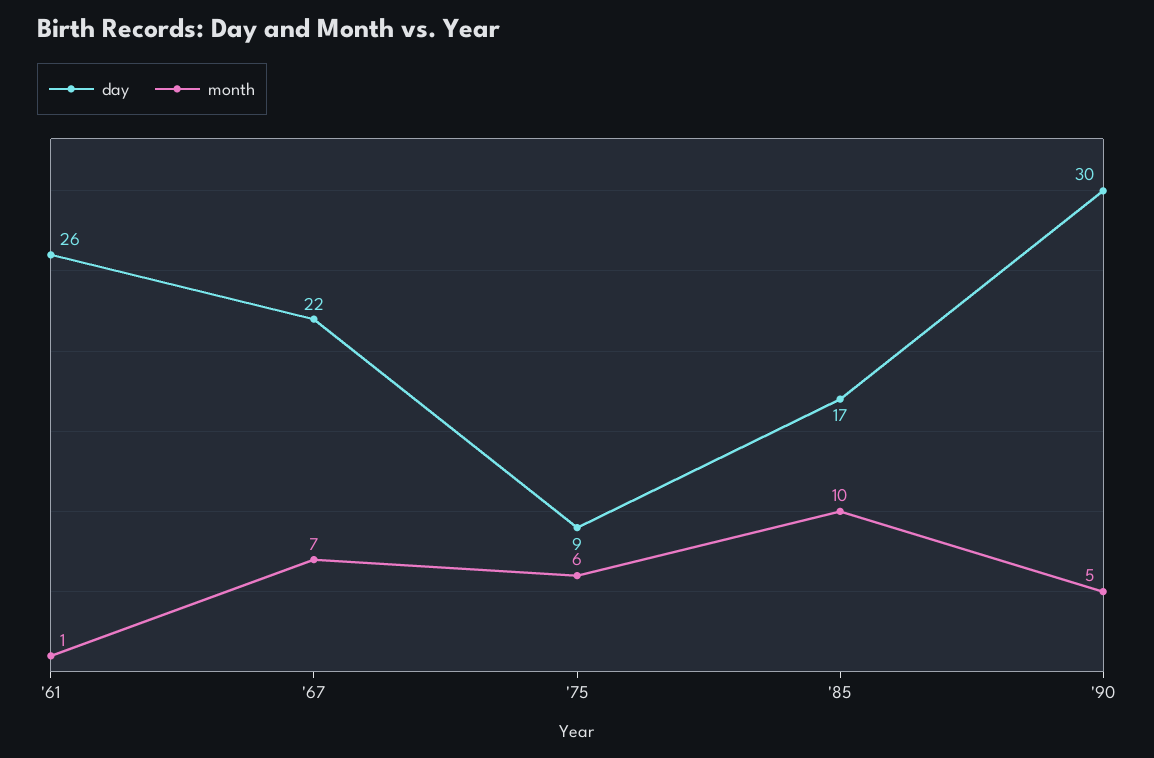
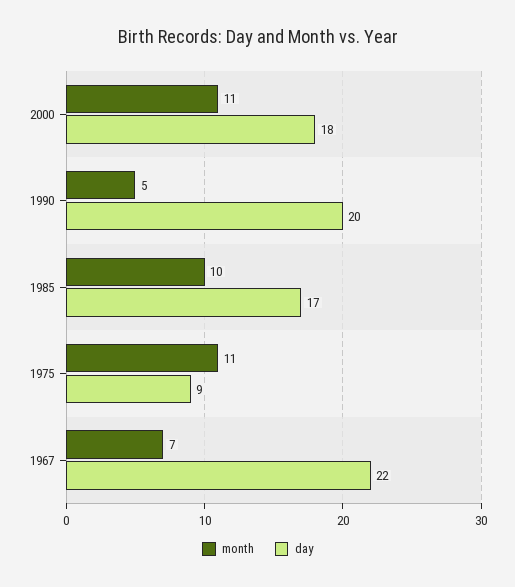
day, '61: 26 -> none
month, '61: 1 -> none
month, '75: 6 -> 11
day, '90: 30 -> 20
month, 2000: none -> 11
day, 2000: none -> 18

